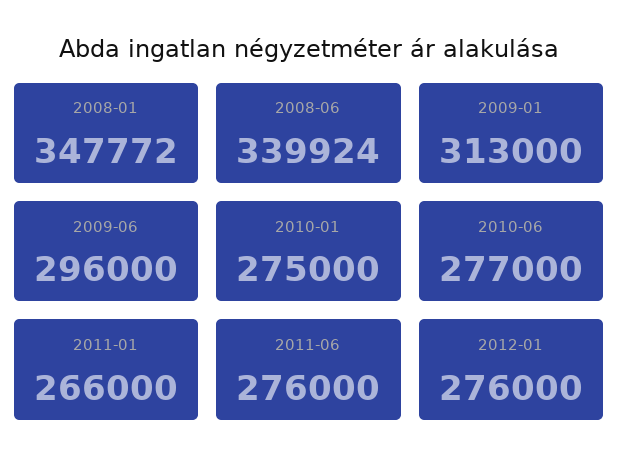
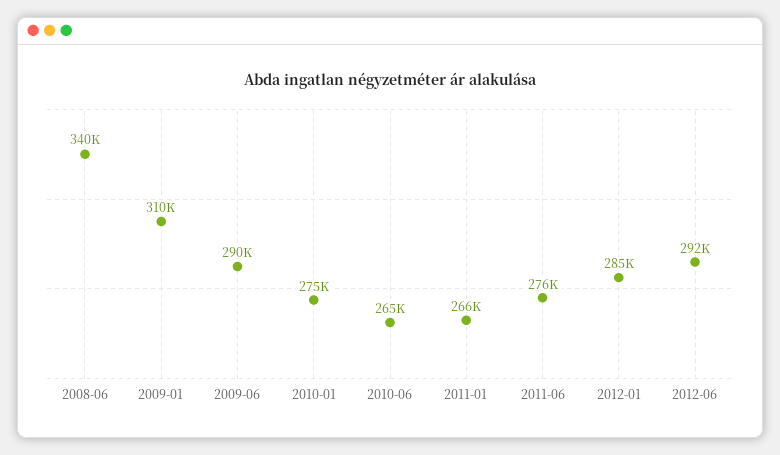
2008-01: 347772 -> none
2009-01: 313000 -> 310000
2009-06: 296000 -> 290000
2010-06: 277000 -> 265000
2012-01: 276000 -> 285000
2012-06: none -> 292000

